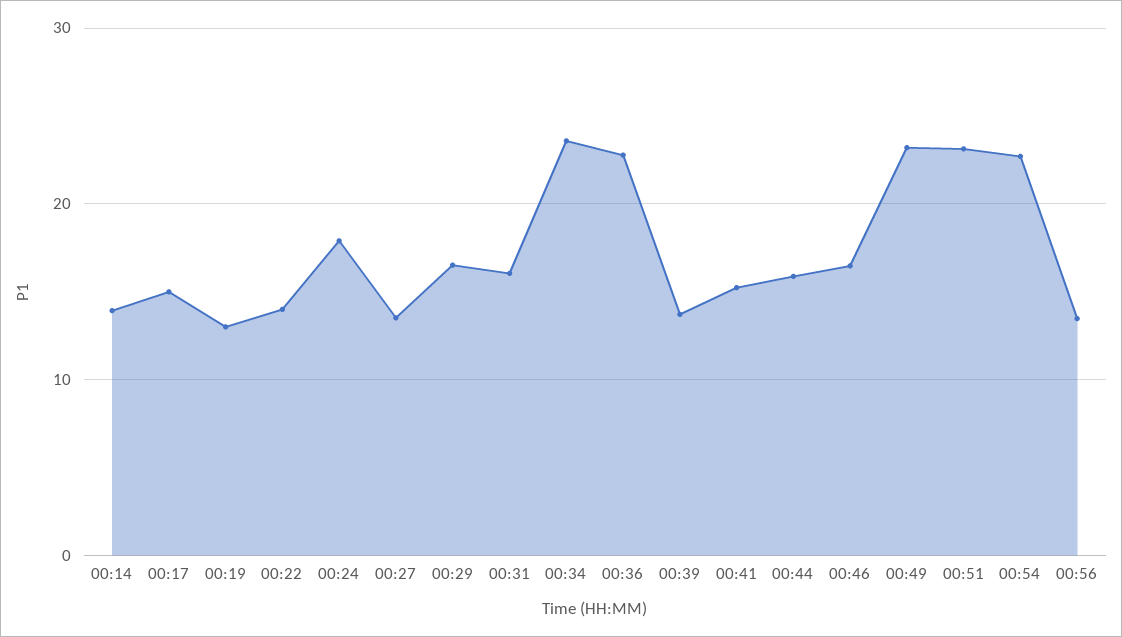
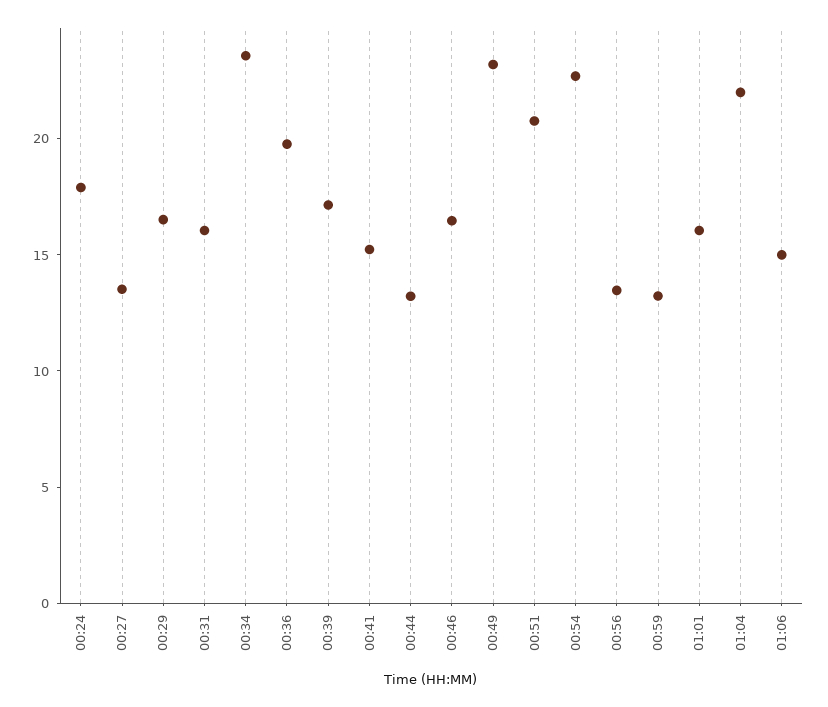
00:14: 14 -> none
00:17: 15 -> none
00:19: 13 -> none
00:22: 14 -> none
00:36: 23 -> 20
00:39: 14 -> 17
00:44: 16 -> 13
00:51: 23 -> 21
00:59: none -> 13
01:01: none -> 16
01:04: none -> 22
01:06: none -> 15

